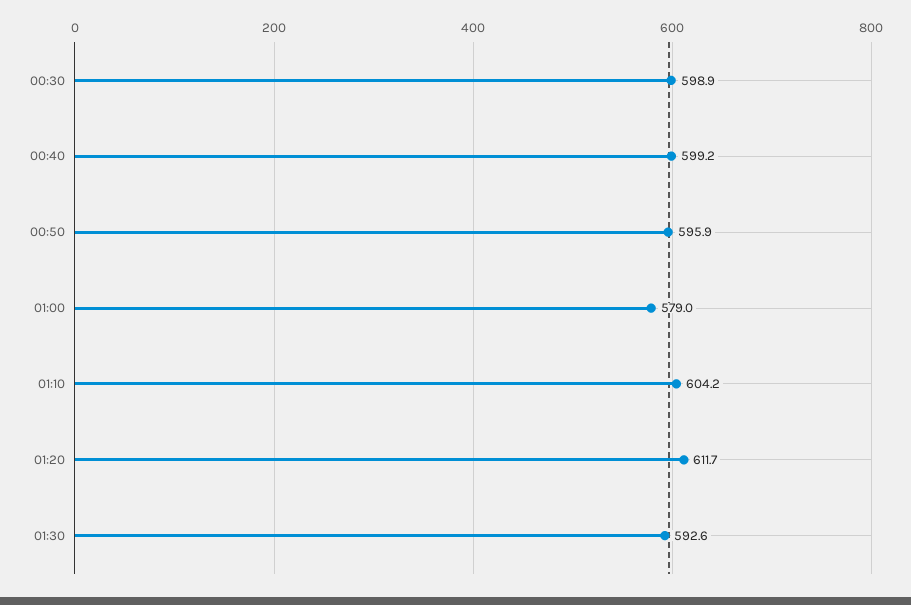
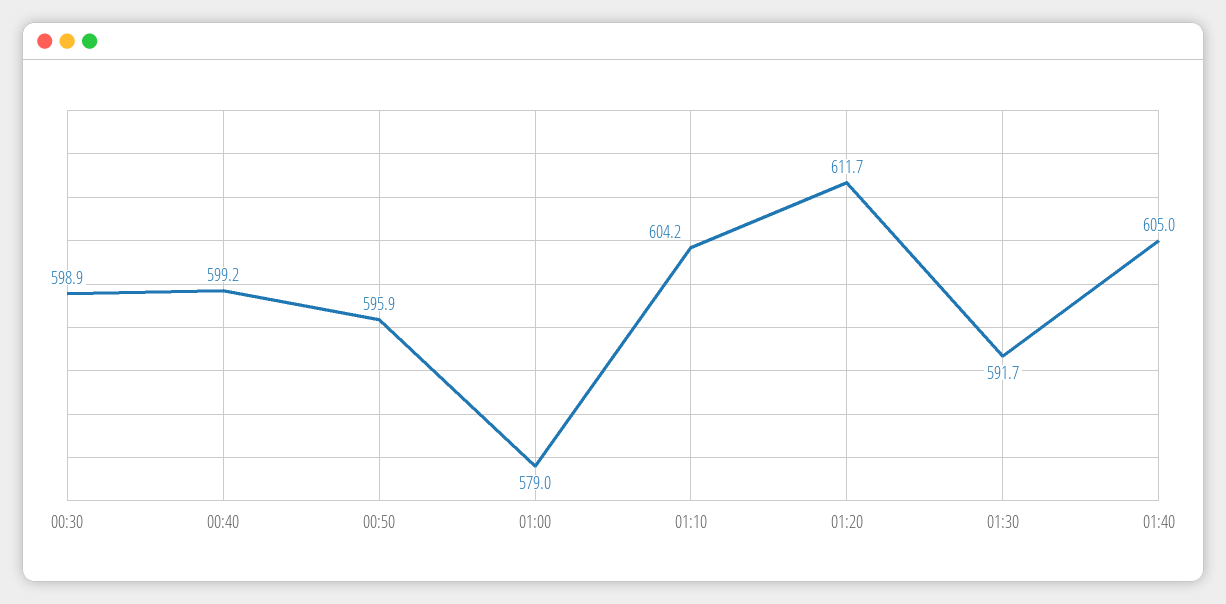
01:30: 592.6 -> 591.7
01:40: none -> 605

